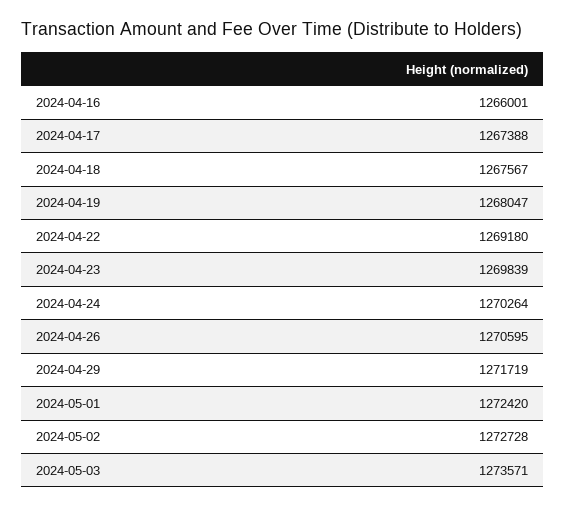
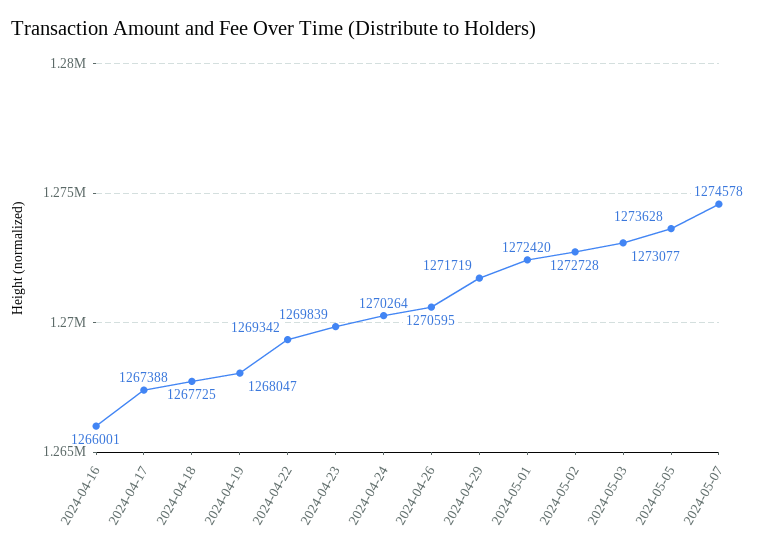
2024-04-18: 1267567 -> 1267725
2024-04-22: 1269180 -> 1269342
2024-05-03: 1273571 -> 1273077
2024-05-05: none -> 1273628
2024-05-07: none -> 1274578

